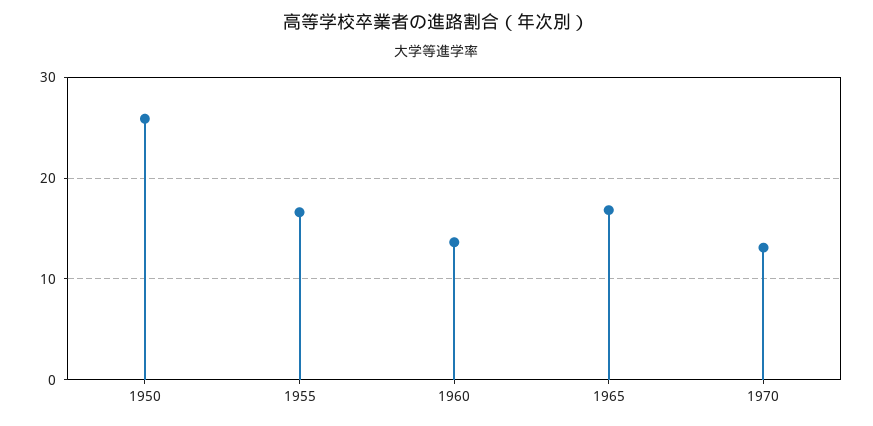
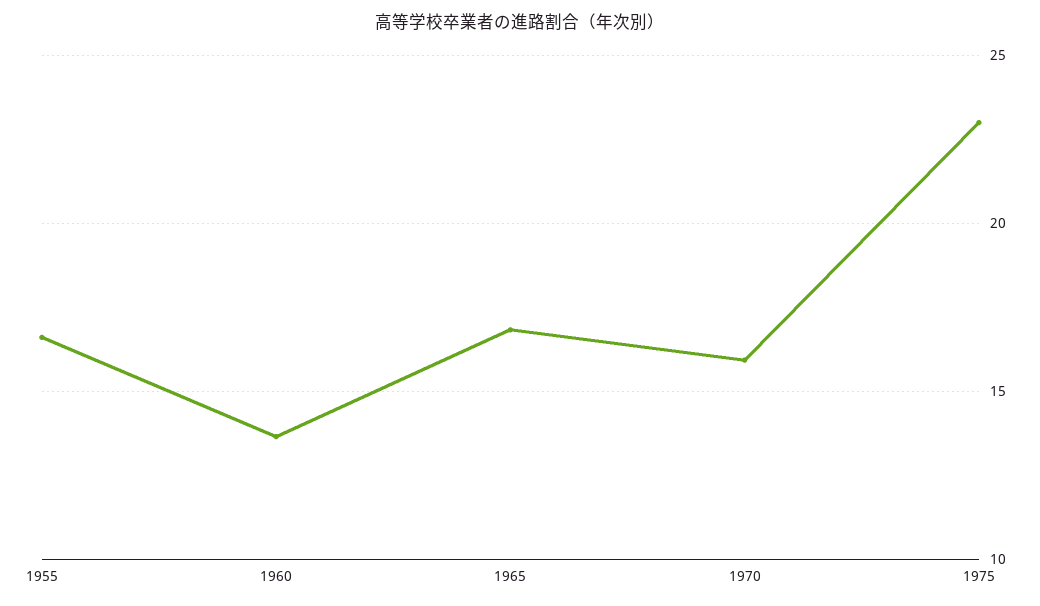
1950: 26 -> none
1970: 13 -> 16
1975: none -> 23

